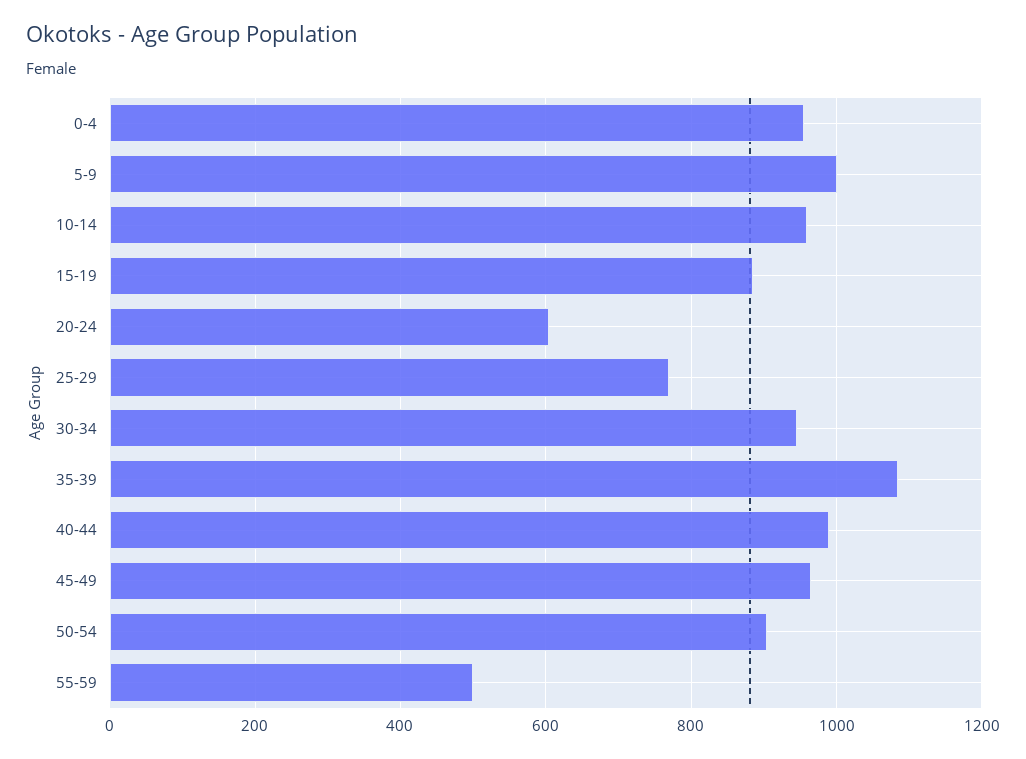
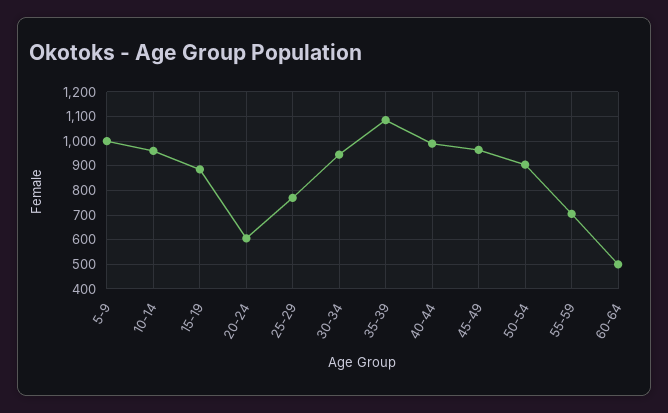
0-4: 960 -> none
55-59: 500 -> 700
60-64: none -> 500

